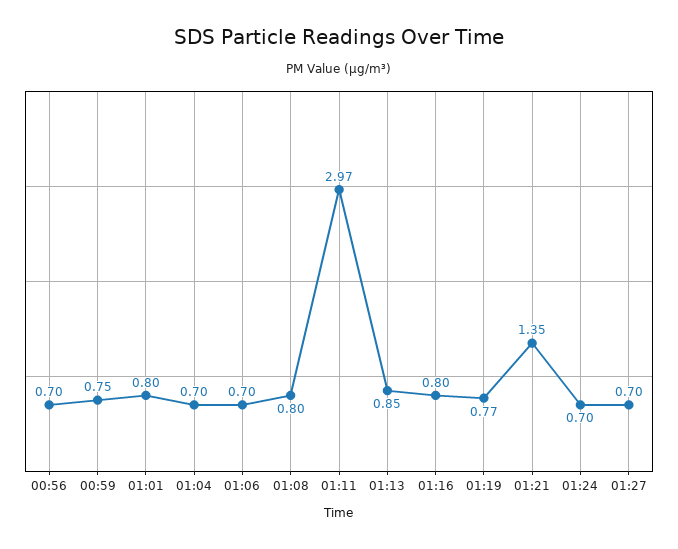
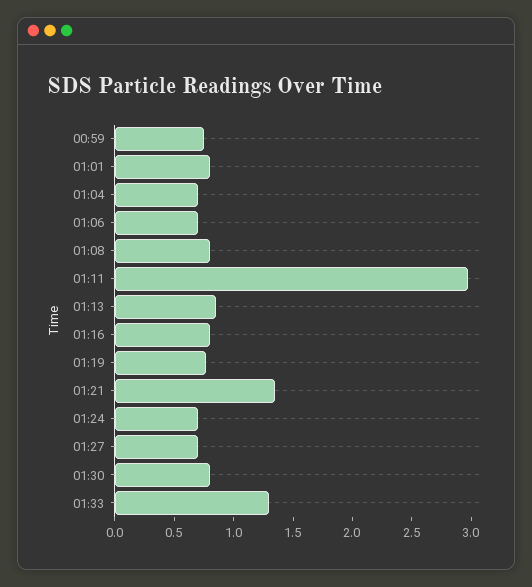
00:56: 0.7 -> none
01:30: none -> 0.8
01:33: none -> 1.3

